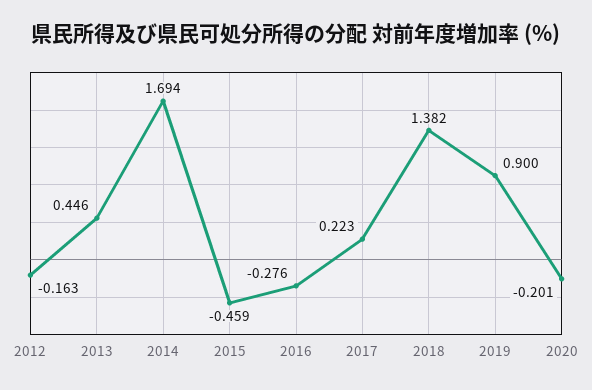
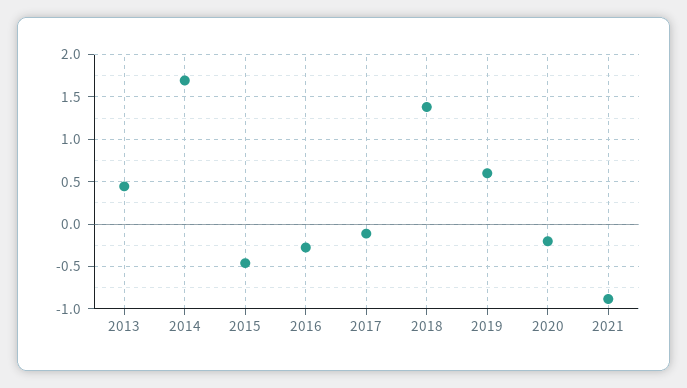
2012: -0.163 -> none
2017: 0.223 -> -0.1
2019: 0.9 -> 0.6
2021: none -> -0.9

